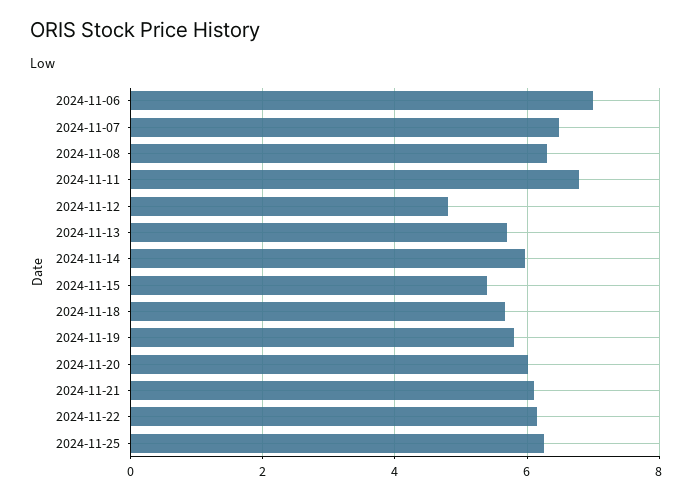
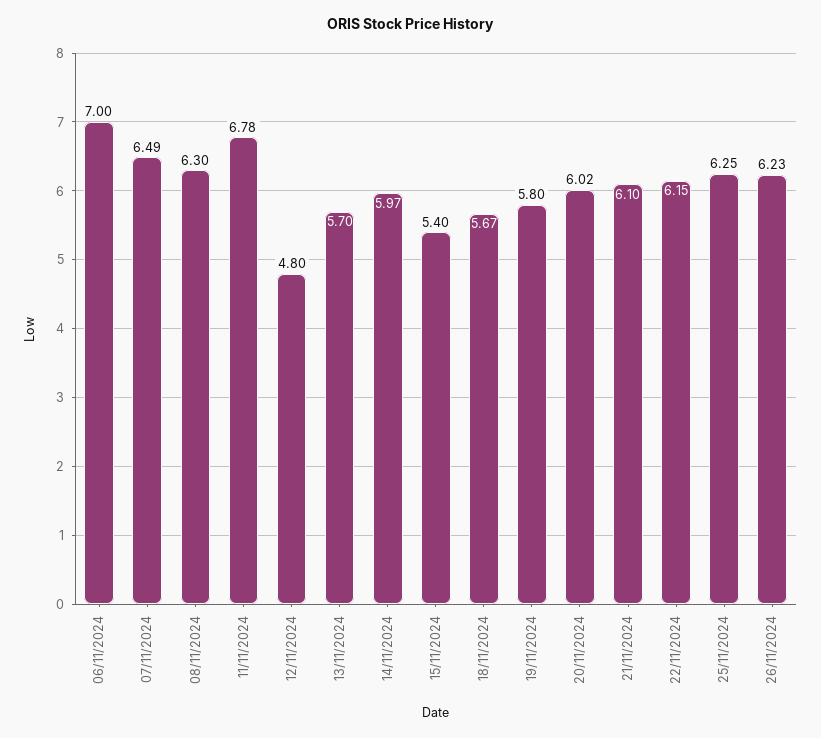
26/11/2024: none -> 6.23

